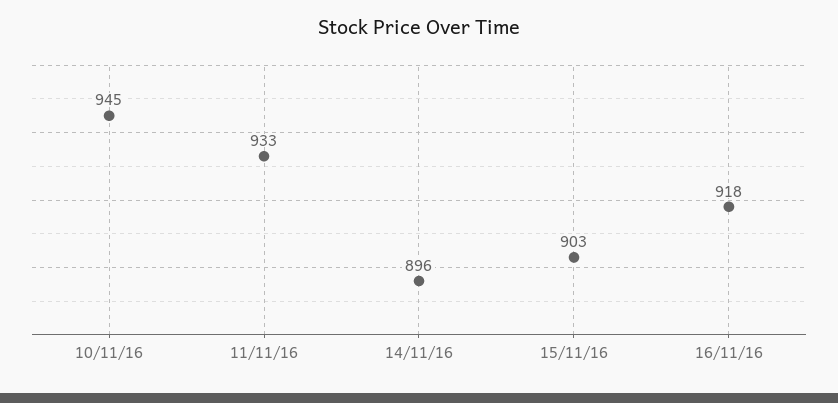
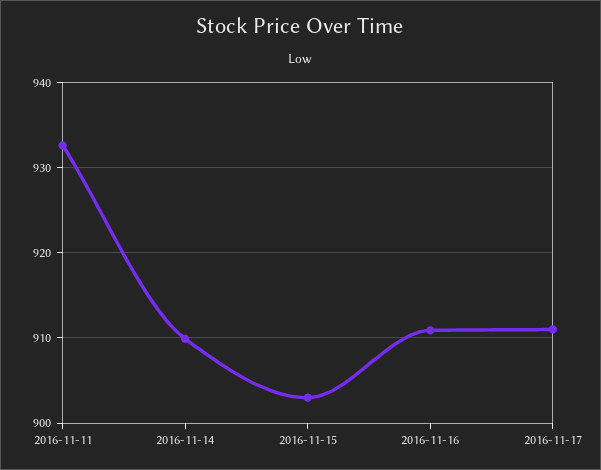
10/11/16: 945 -> none
14/11/16: 896 -> 910
16/11/16: 918 -> 911
2016-11-17: none -> 911

